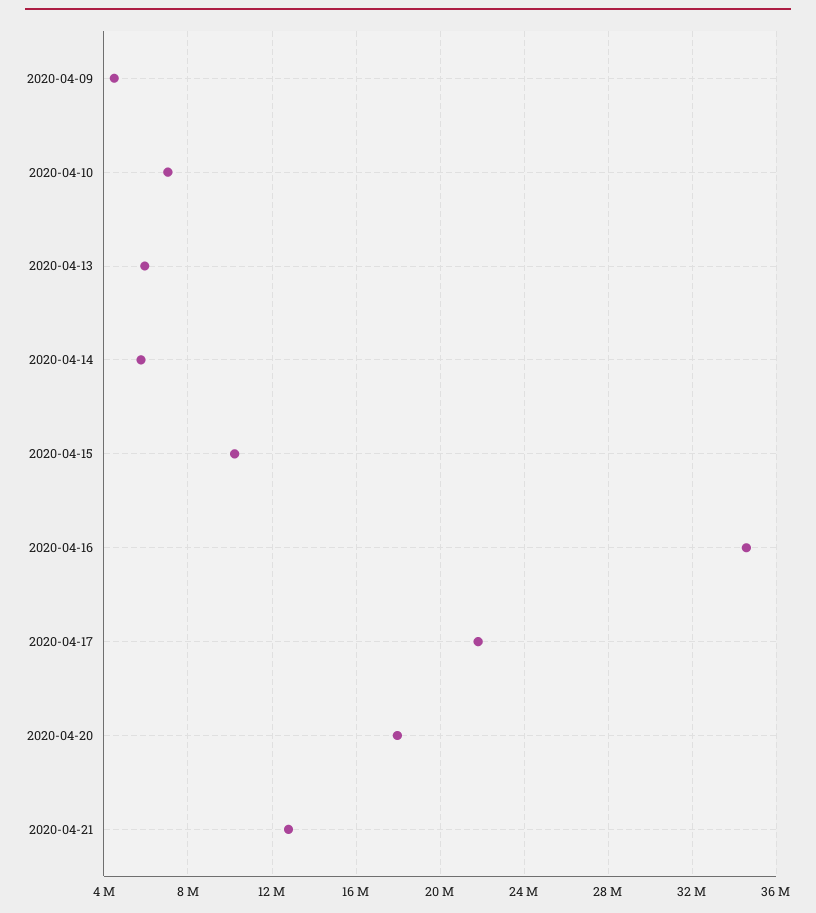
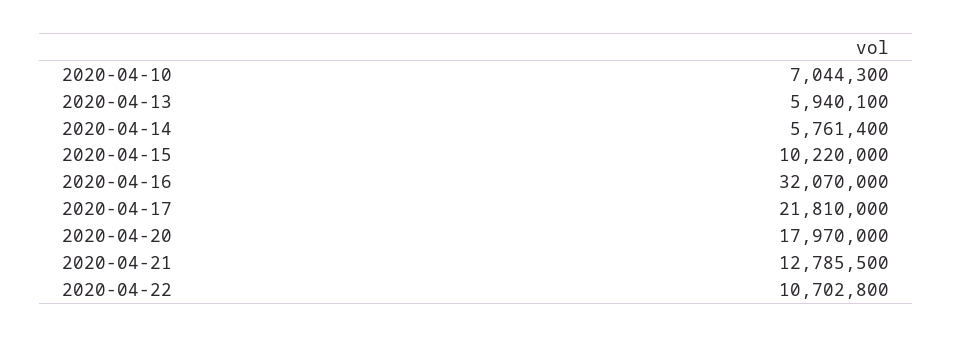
2020-04-09: 4500000 -> none
2020-04-16: 34500000 -> 32070000
2020-04-22: none -> 10702800

